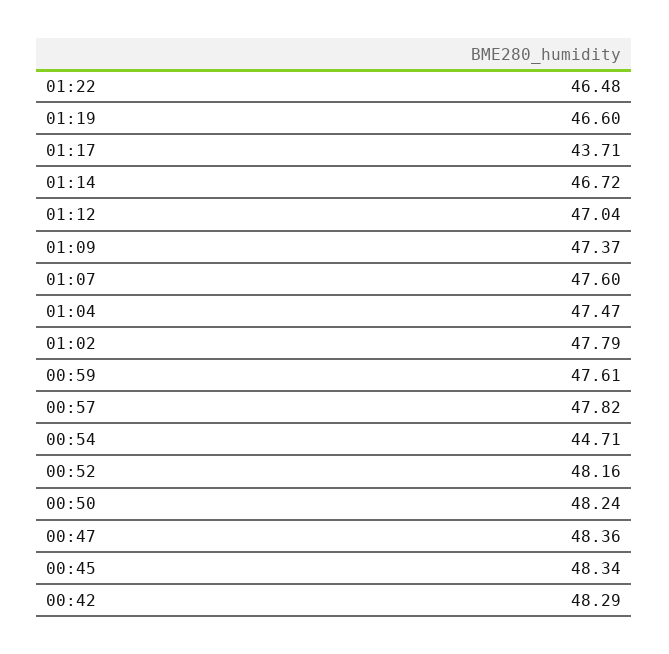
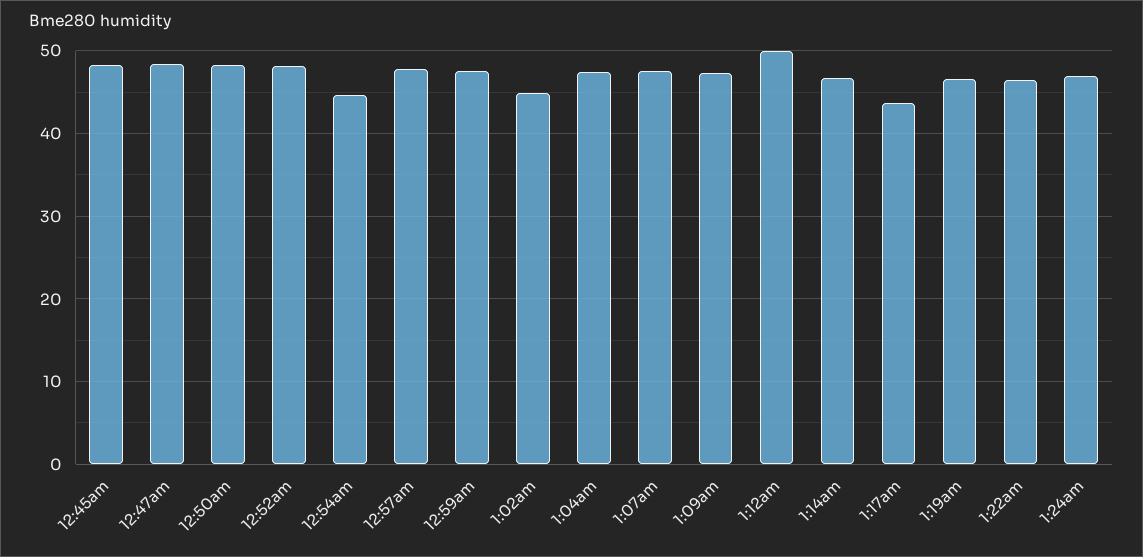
01:12: 47.04 -> 50
01:02: 47.79 -> 45
00:42: 48.29 -> none
1:24am: none -> 47

